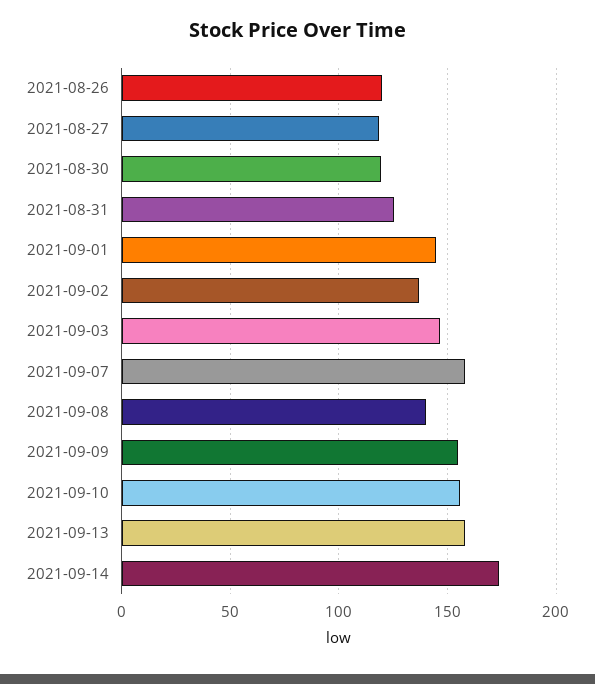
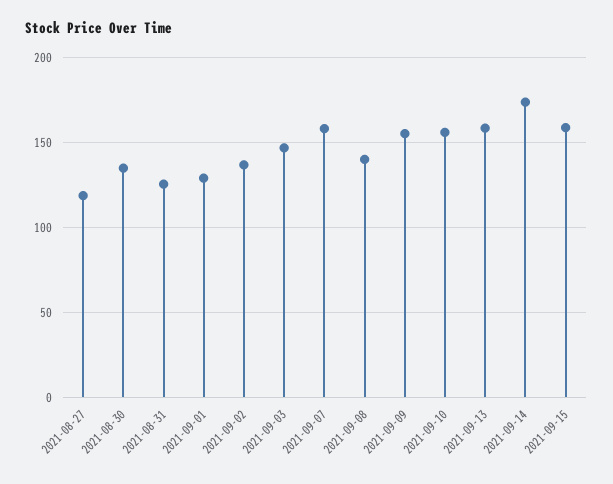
2021-08-26: 120 -> none
2021-08-30: 120 -> 135
2021-09-01: 145 -> 130
2021-09-15: none -> 160

